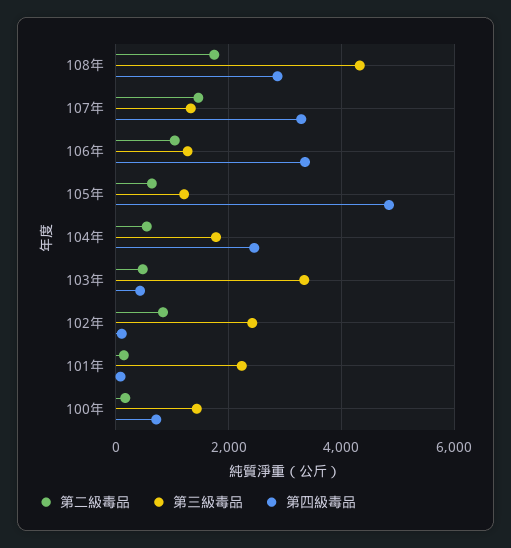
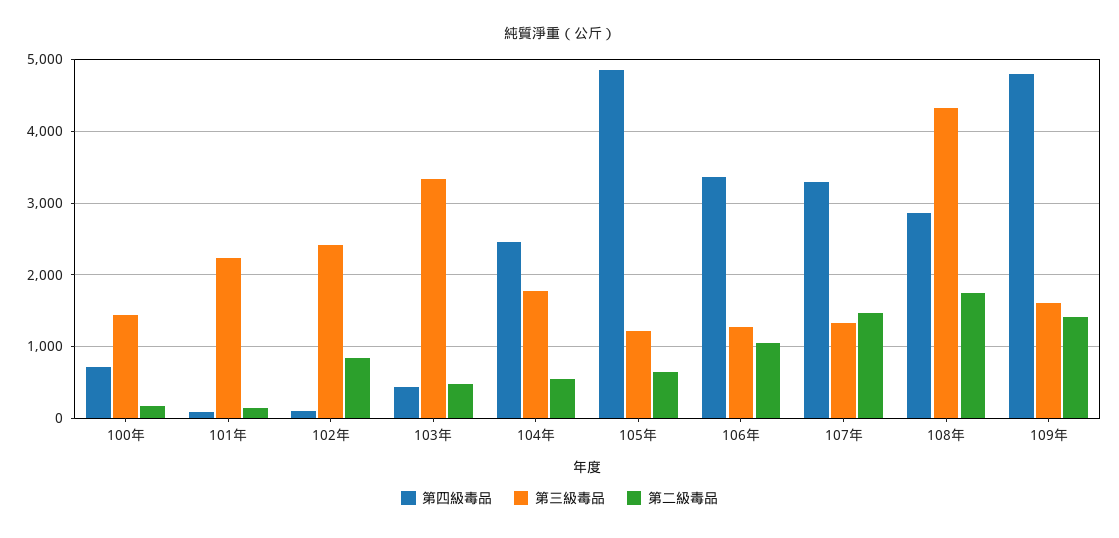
第四級毒品, 109年: none -> 4800
第三級毒品, 109年: none -> 1600
第二級毒品, 109年: none -> 1400

